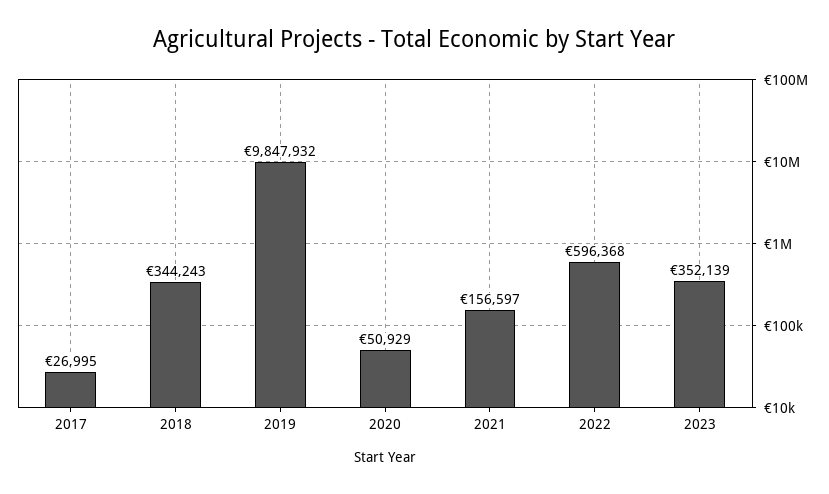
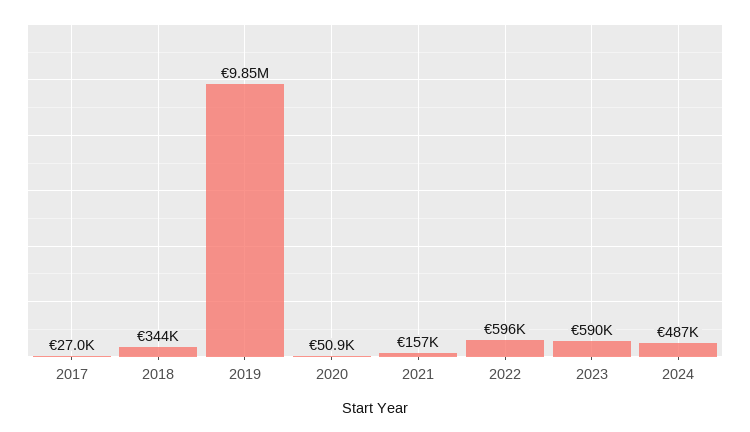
2023: 352139 -> 590000
2024: none -> 487000

